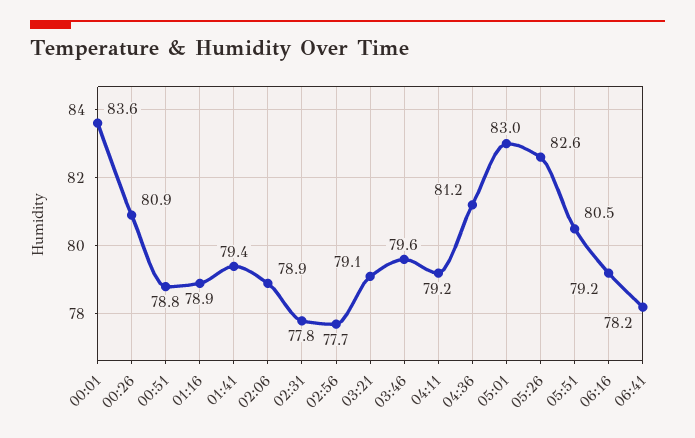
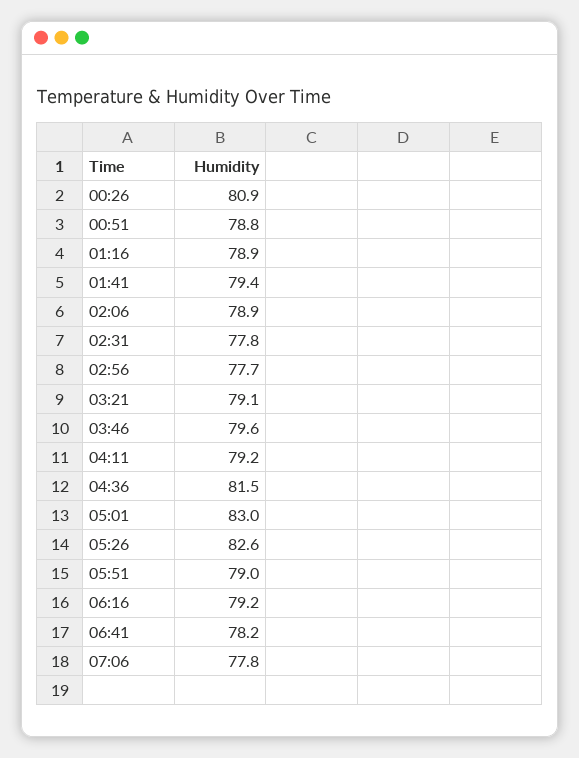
00:01: 83.6 -> none
04:36: 81.2 -> 81.5
05:51: 80.5 -> 79
07:06: none -> 77.8

